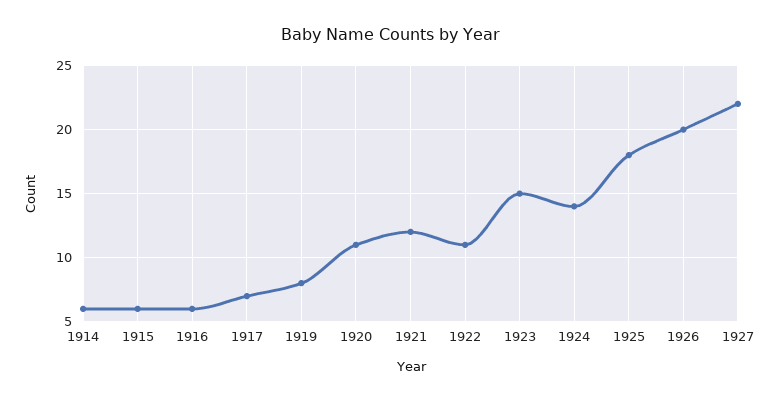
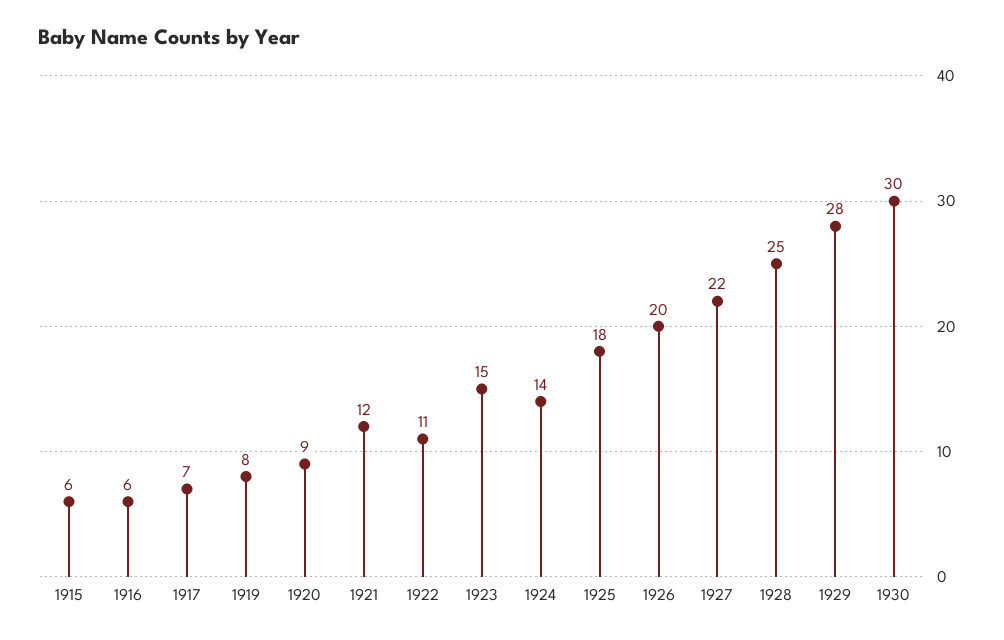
1914: 6 -> none
1920: 11 -> 9
1928: none -> 25
1929: none -> 28
1930: none -> 30

